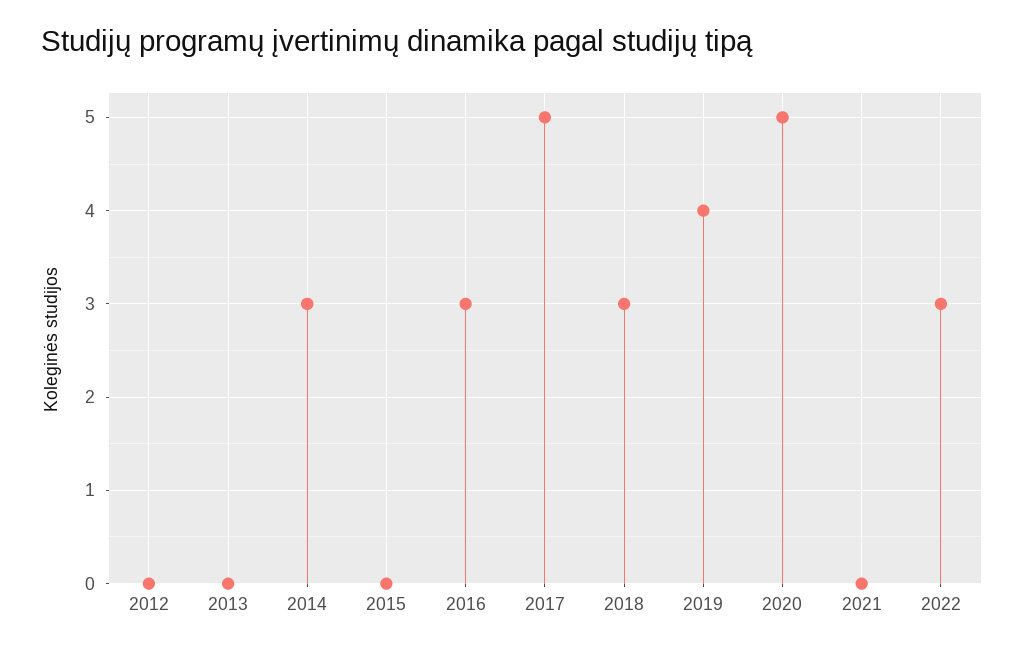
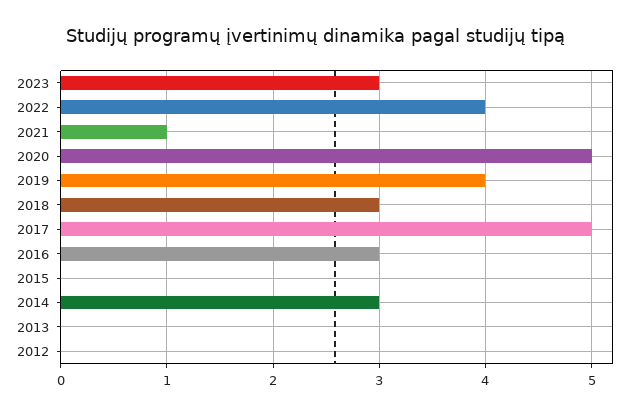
2021: 0 -> 1
2022: 3 -> 4
2023: none -> 3

